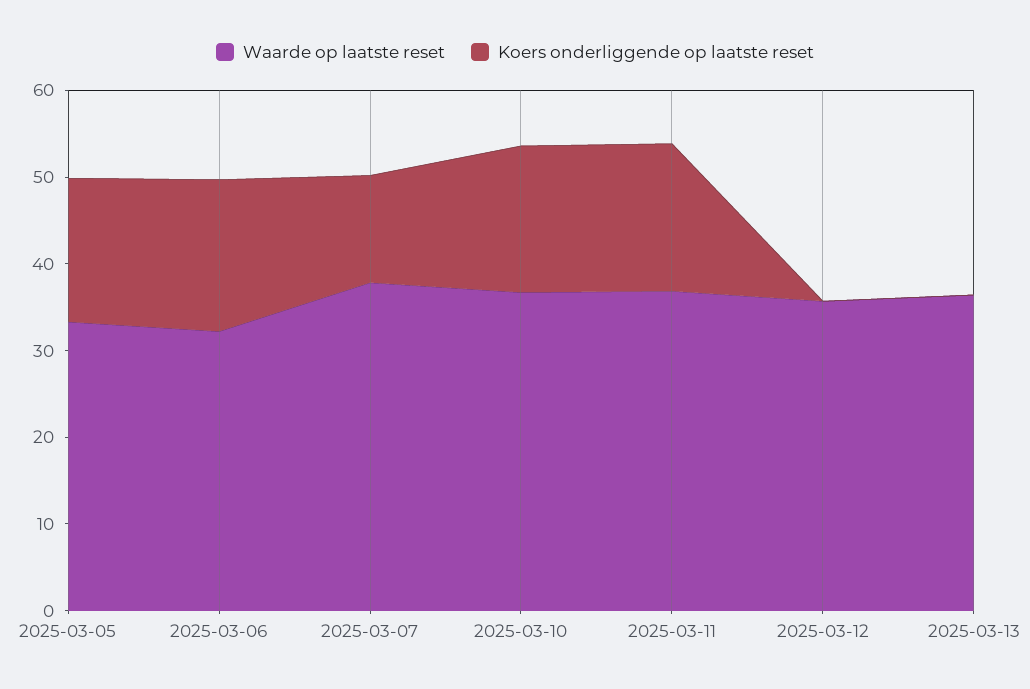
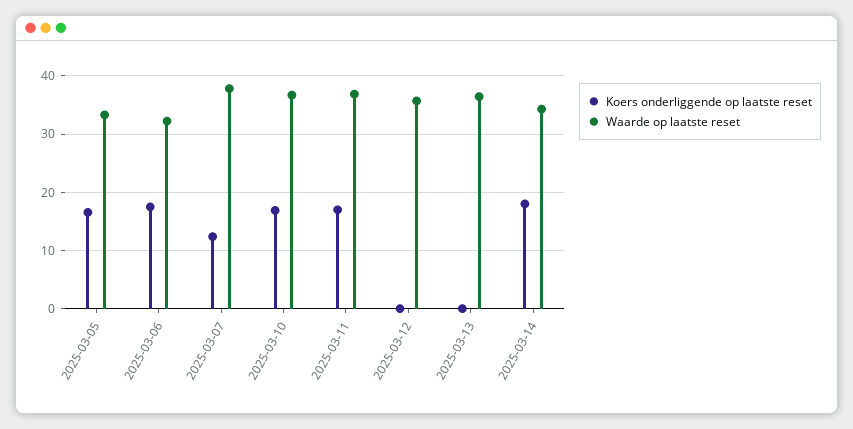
Koers onderliggende op laatste reset, 2025-03-14: none -> 18
Waarde op laatste reset, 2025-03-14: none -> 34

